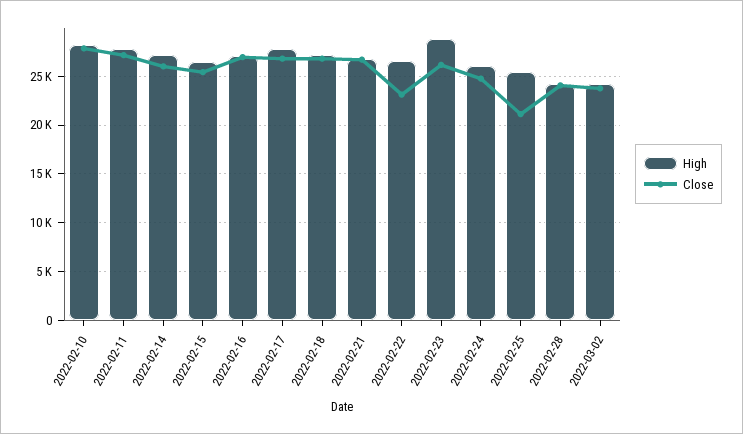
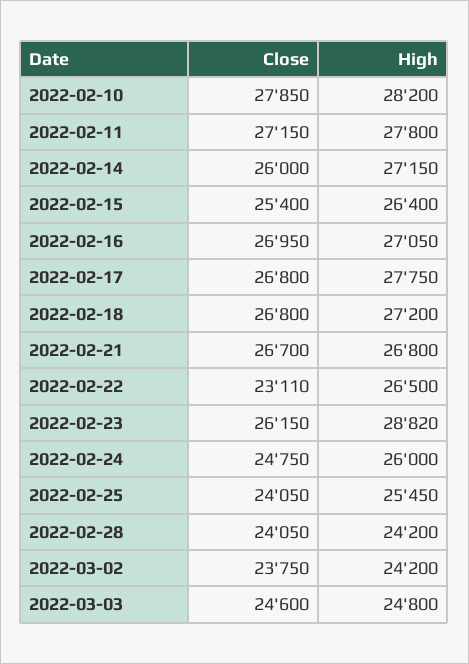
Close, 2022-02-25: 21000 -> 24050
Close, 2022-03-03: none -> 24600
High, 2022-03-03: none -> 24800

